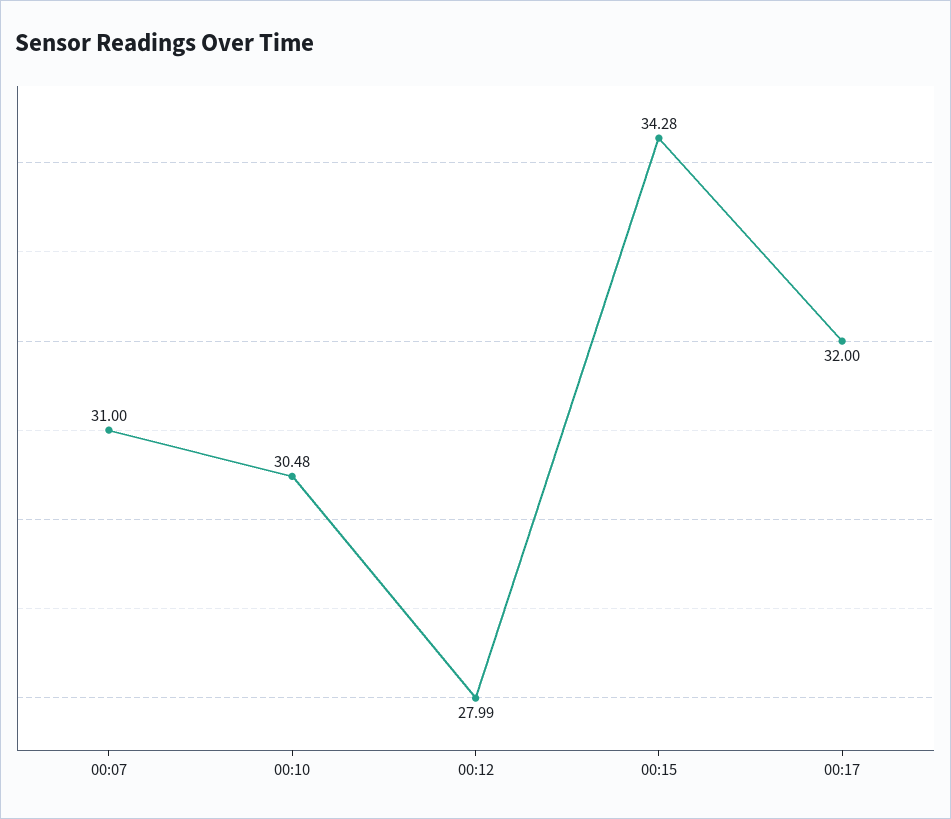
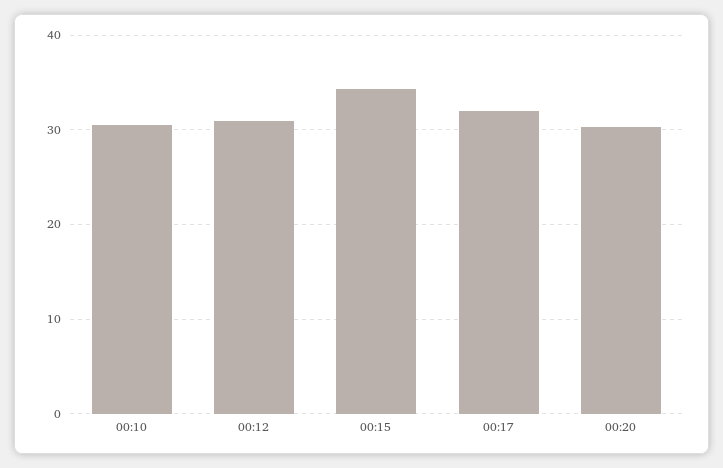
00:07: 31 -> none
00:12: 27.99 -> 31
00:20: none -> 30

